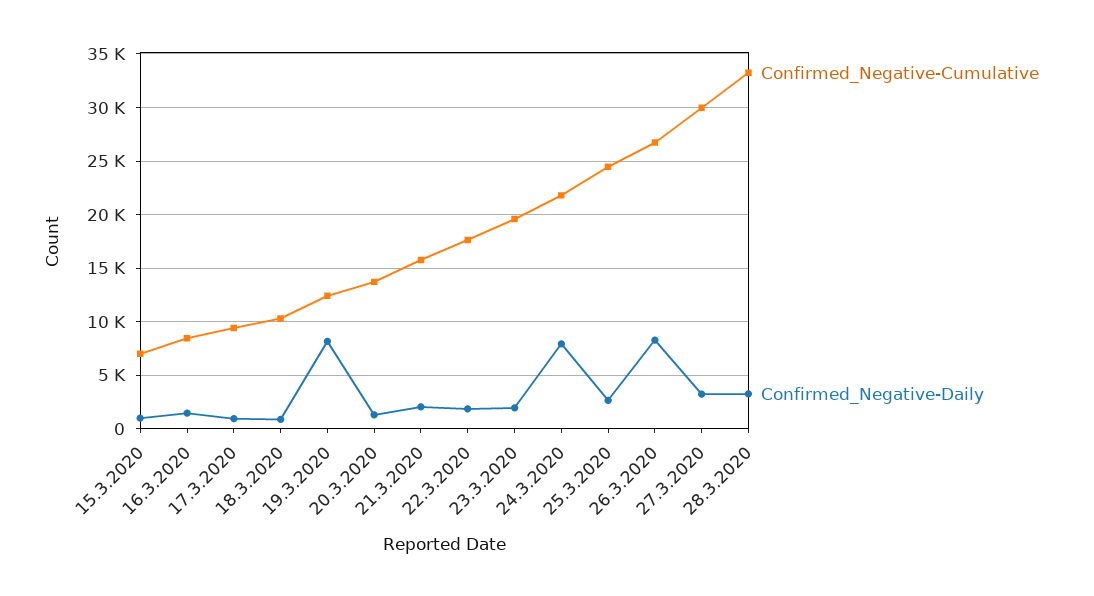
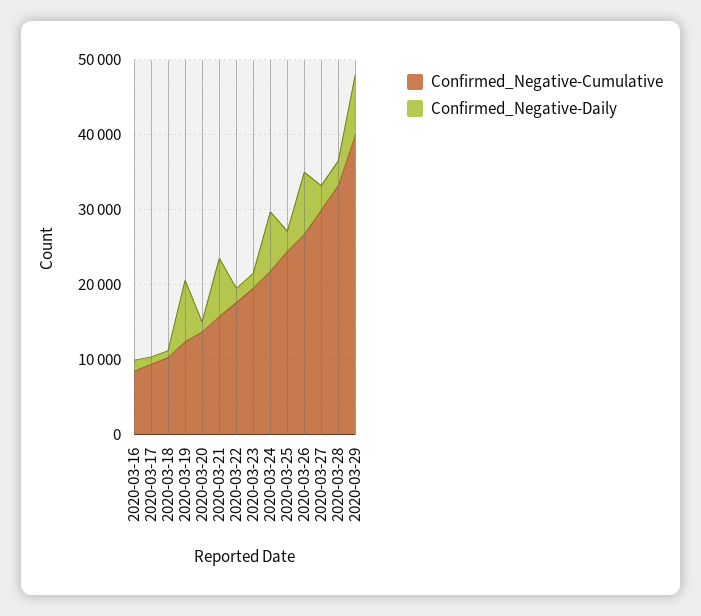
Confirmed_Negative-Cumulative, 15.3.2020: 7000 -> none
Confirmed_Negative-Daily, 15.3.2020: 1000 -> none
Confirmed_Negative-Daily, 21.3.2020: 2000 -> 8000
Confirmed_Negative-Cumulative, 2020-03-29: none -> 40000
Confirmed_Negative-Daily, 2020-03-29: none -> 8000

